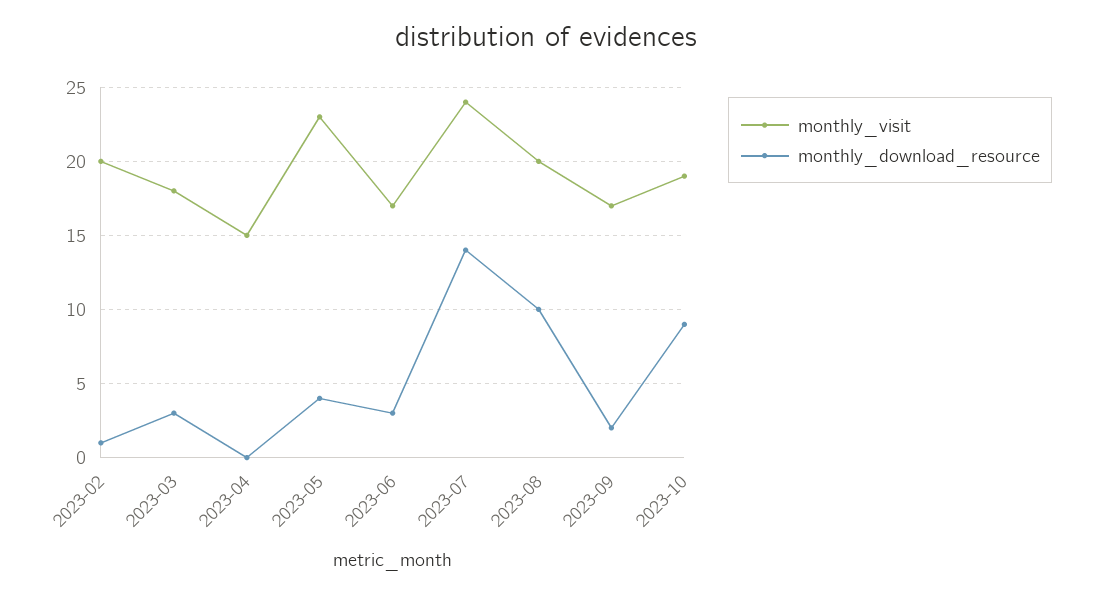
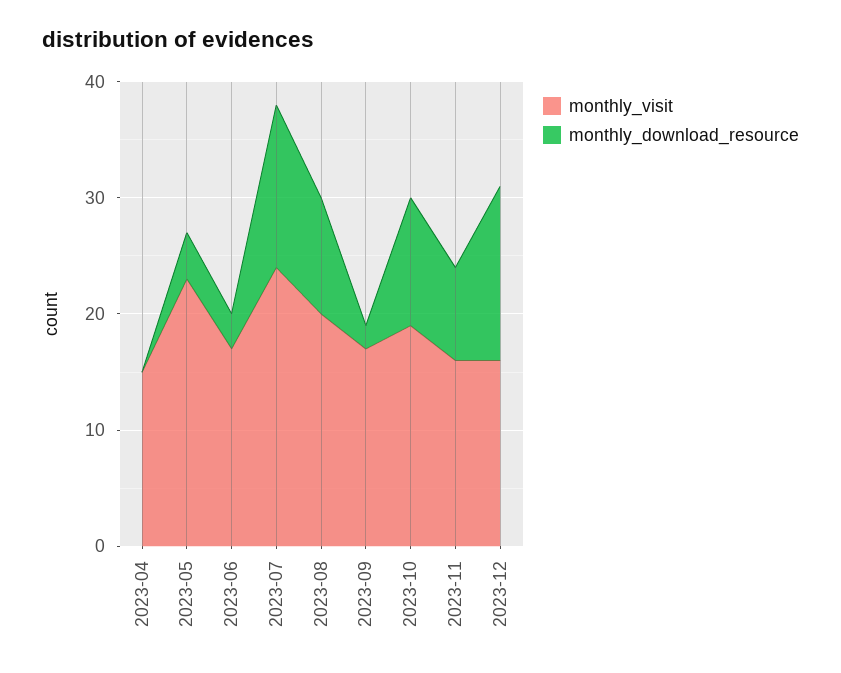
monthly_visit, 2023-02: 20 -> none
monthly_download_resource, 2023-02: 1 -> none
monthly_visit, 2023-03: 18 -> none
monthly_download_resource, 2023-03: 3 -> none
monthly_download_resource, 2023-10: 9 -> 11
monthly_visit, 2023-11: none -> 16
monthly_download_resource, 2023-11: none -> 8
monthly_visit, 2023-12: none -> 16
monthly_download_resource, 2023-12: none -> 15

